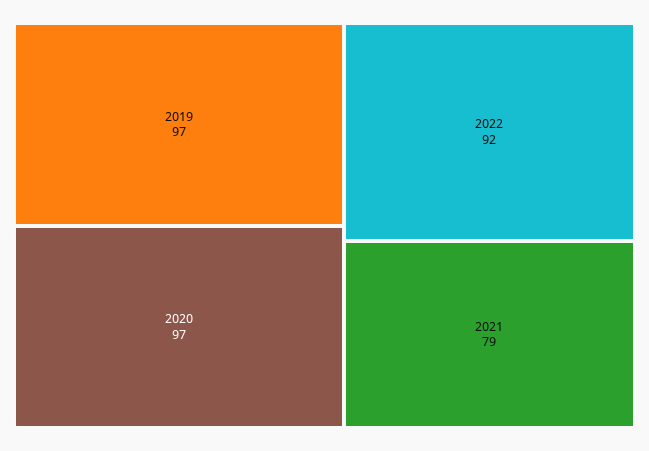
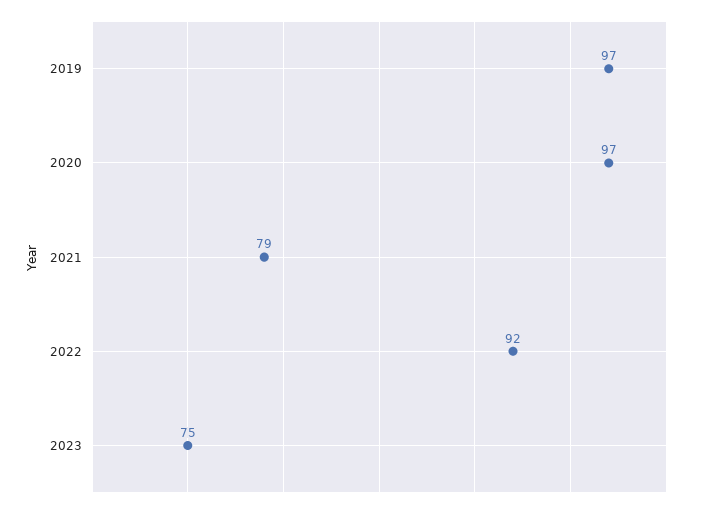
2023: none -> 75

